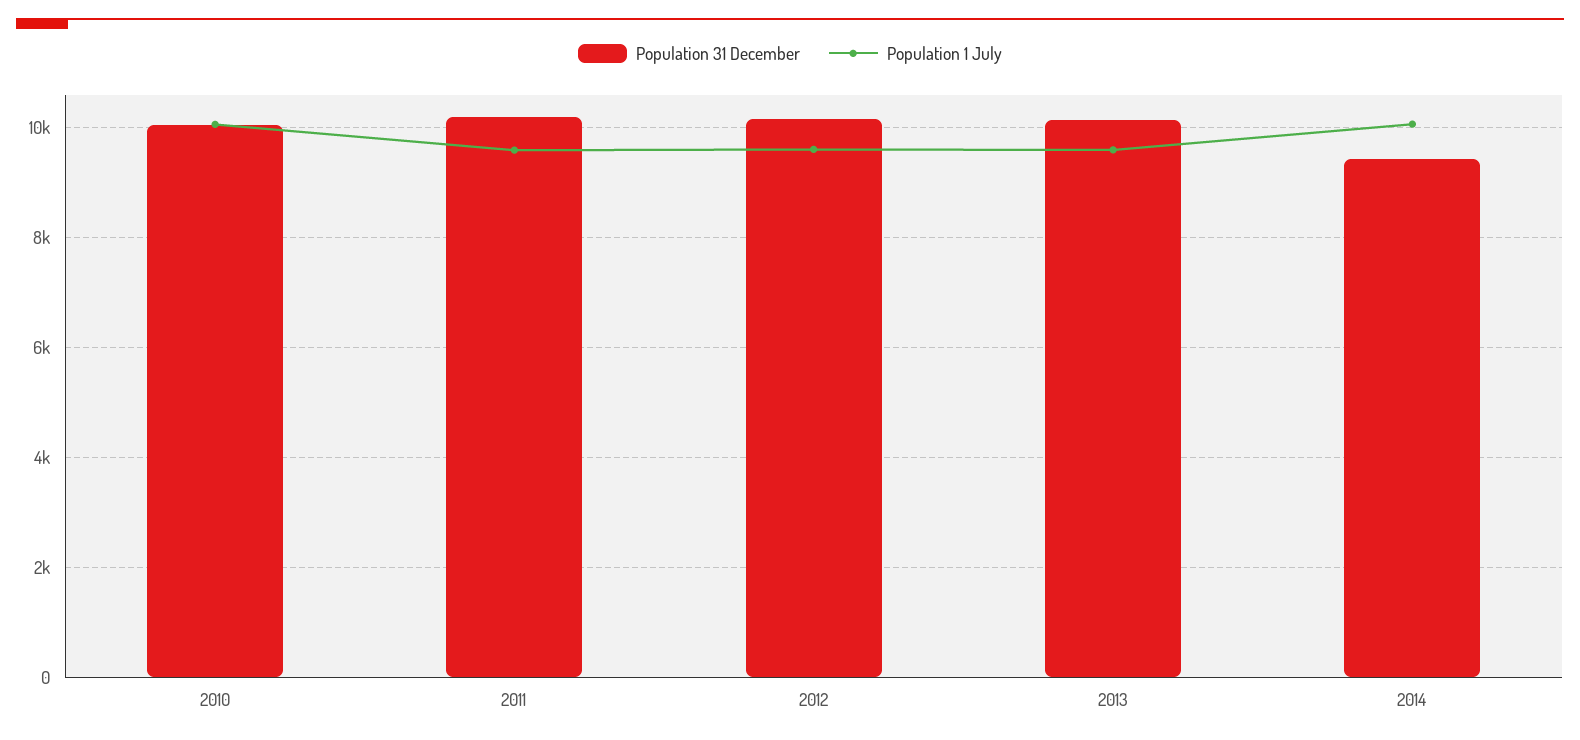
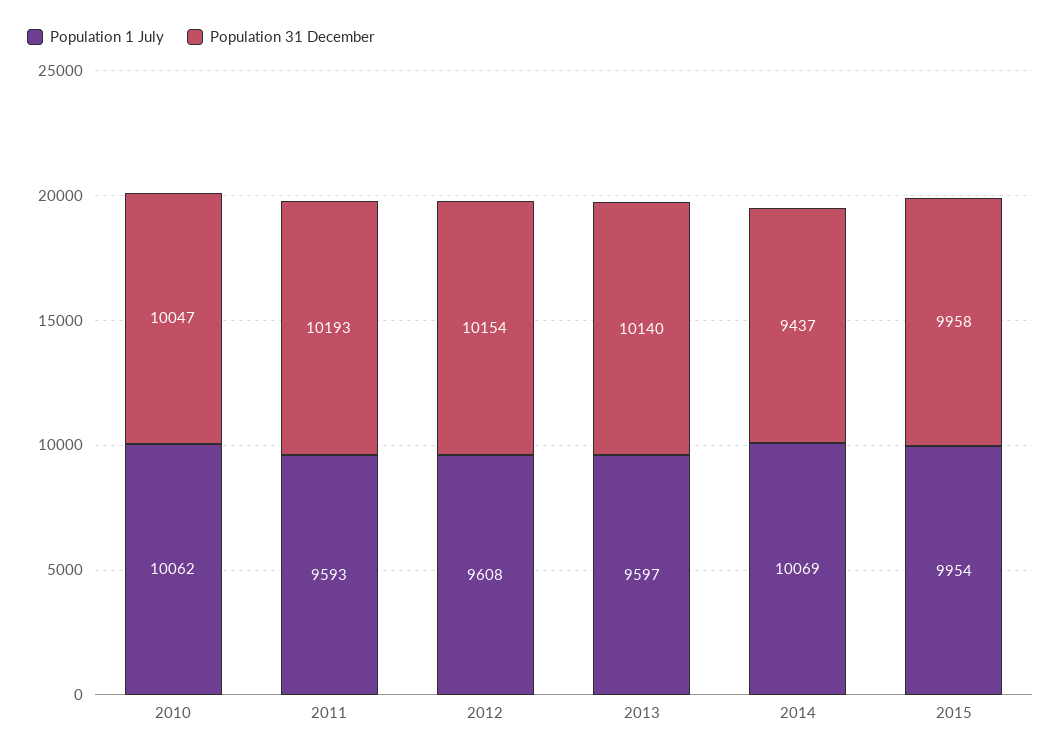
Population 1 July, 2015: none -> 9954
Population 31 December, 2015: none -> 9958

